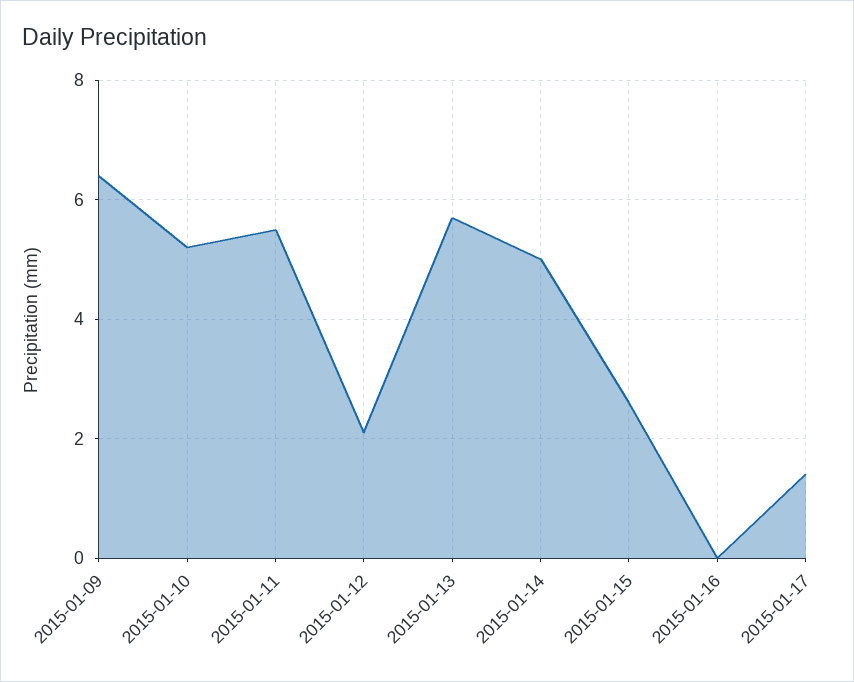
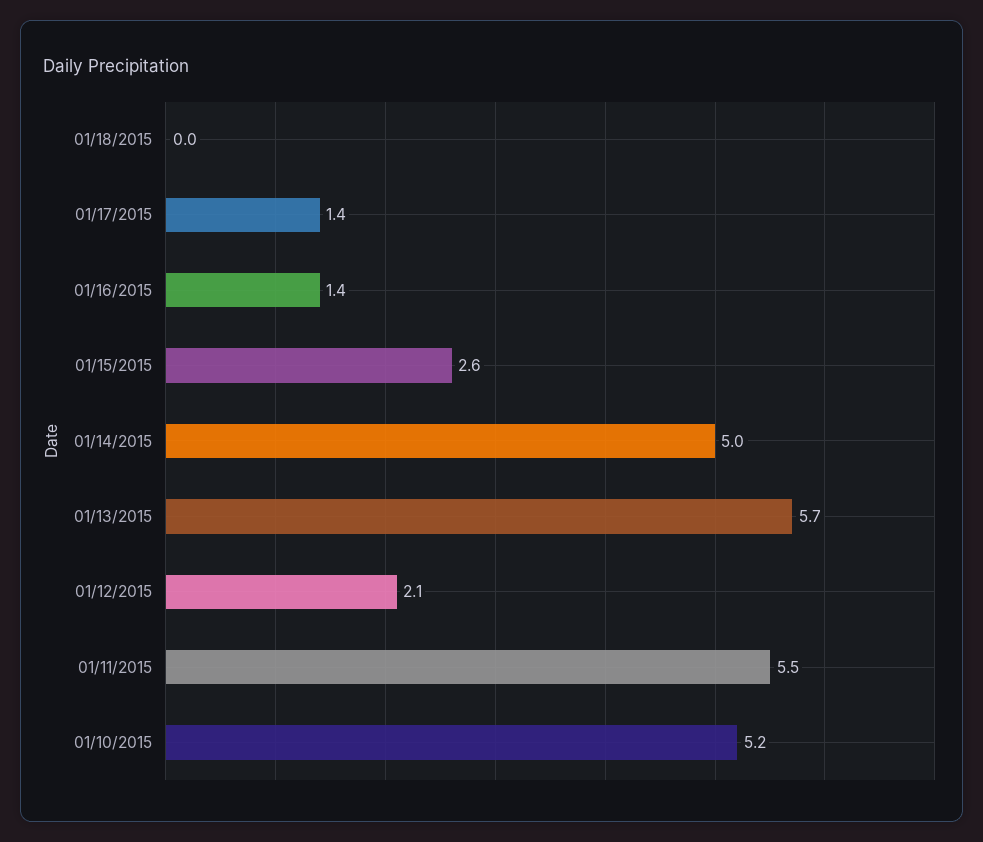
2015-01-09: 6.5 -> none
2015-01-16: 0 -> 1.4
01/18/2015: none -> 0

